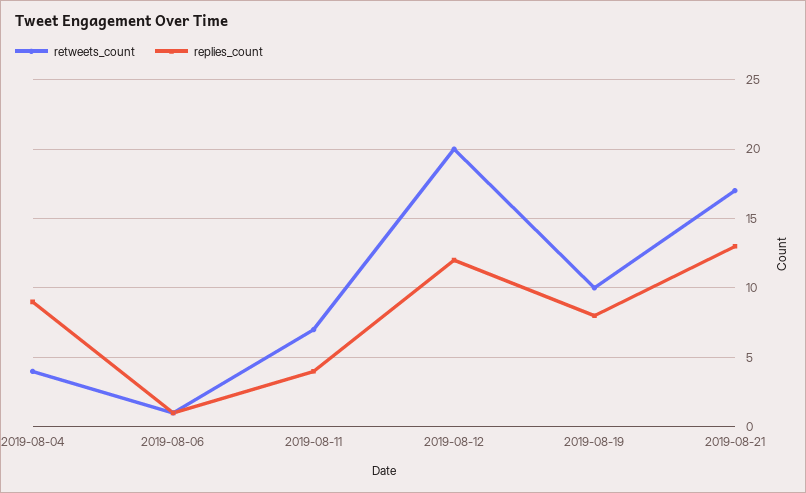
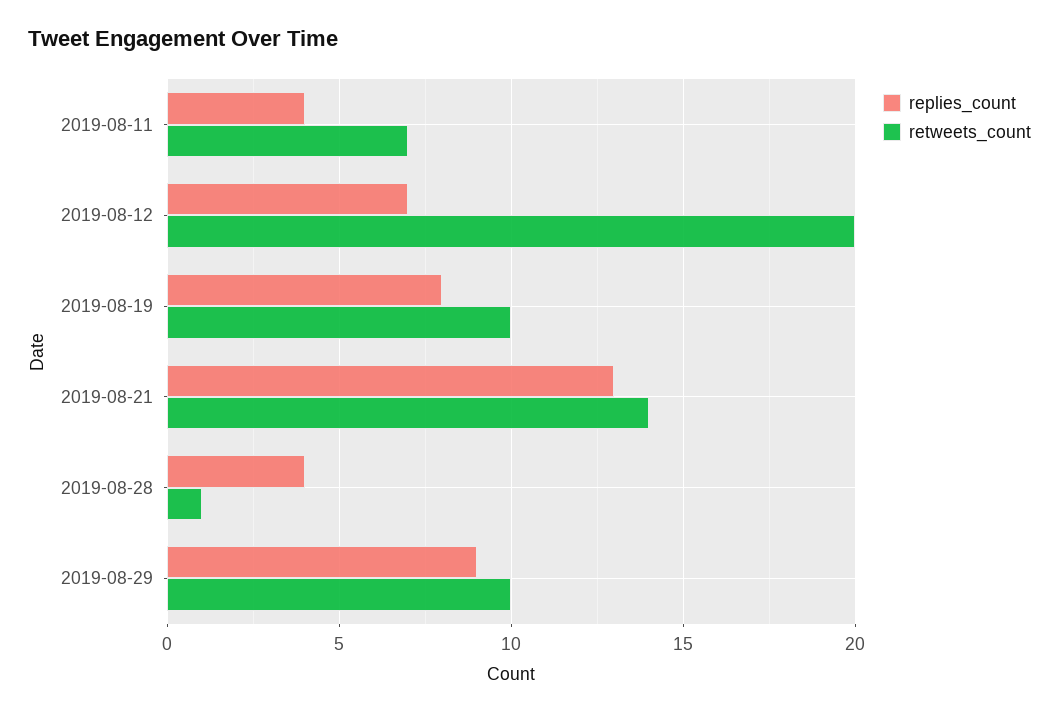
retweets_count, 2019-08-04: 4 -> none
replies_count, 2019-08-04: 9 -> none
retweets_count, 2019-08-06: 1 -> none
replies_count, 2019-08-06: 1 -> none
replies_count, 2019-08-12: 12 -> 7
retweets_count, 2019-08-21: 17 -> 14
replies_count, 2019-08-28: none -> 4
retweets_count, 2019-08-28: none -> 1
replies_count, 2019-08-29: none -> 9
retweets_count, 2019-08-29: none -> 10

